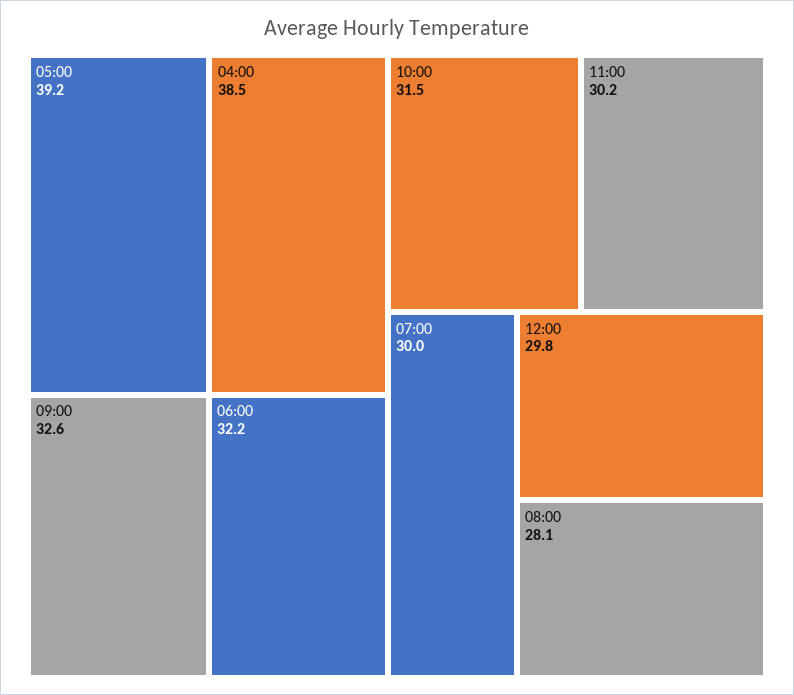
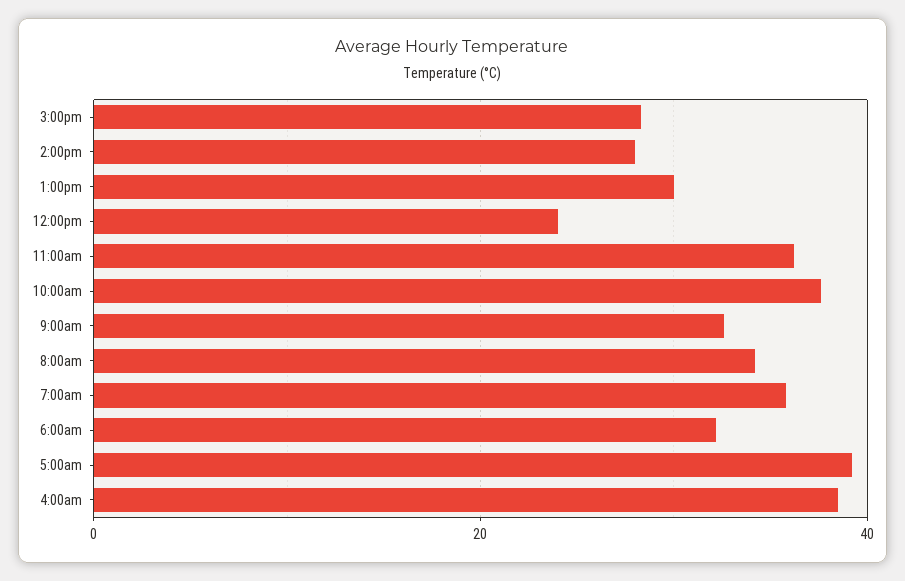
10:00: 31.5 -> 38
11:00: 30.2 -> 36
07:00: 30 -> 36
12:00: 29.8 -> 24
08:00: 28.1 -> 34
3:00pm: none -> 28
2:00pm: none -> 28
1:00pm: none -> 30

